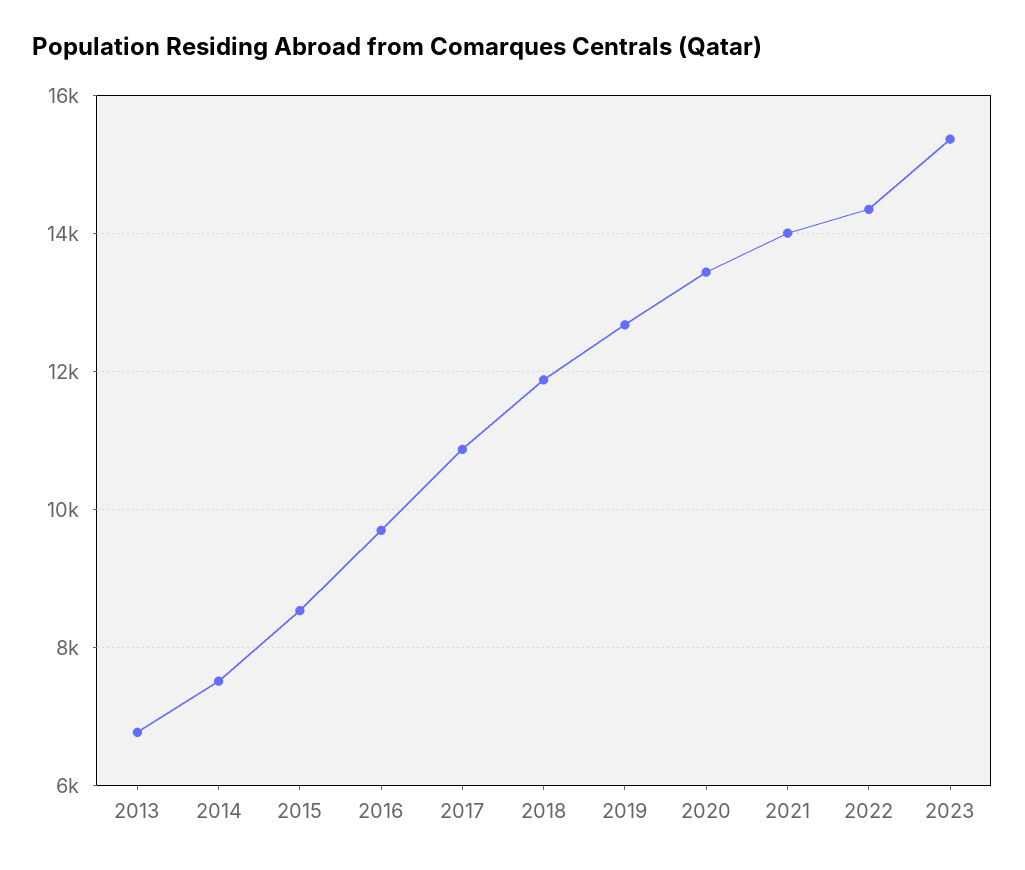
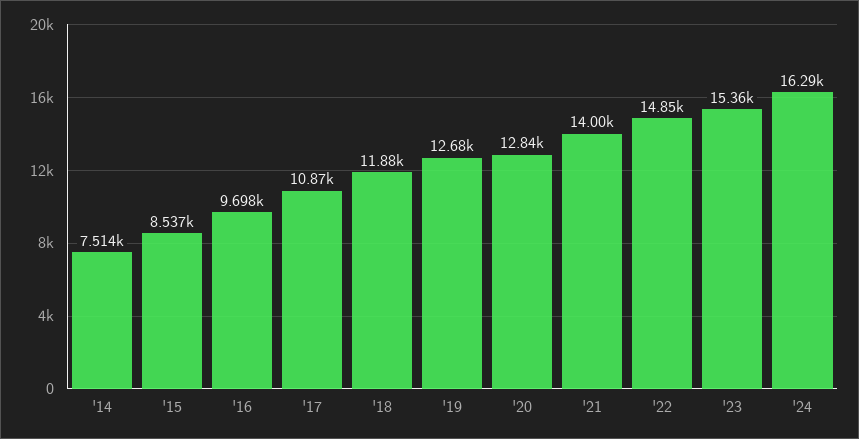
2013: 6800 -> none
2020: 13400 -> 12840
2022: 14400 -> 14850
'24: none -> 16290

